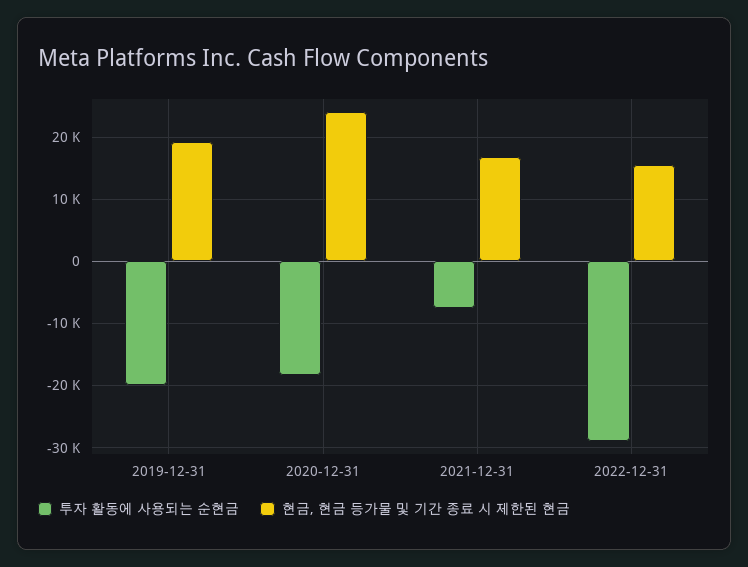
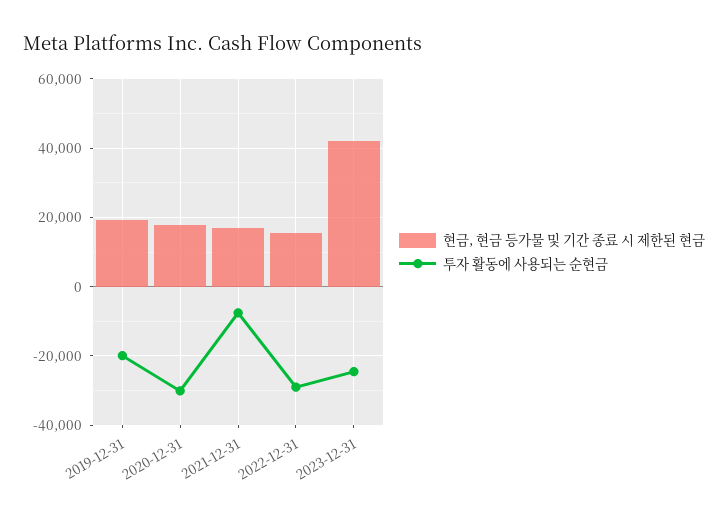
투자 활동에 사용되는 순현금, 2020-12-31: -18000 -> -30000
현금, 현금 등가물 및 기간 종료 시 제한된 현금, 2020-12-31: 24000 -> 18000
현금, 현금 등가물 및 기간 종료 시 제한된 현금, 2023-12-31: none -> 42000
투자 활동에 사용되는 순현금, 2023-12-31: none -> -24000

